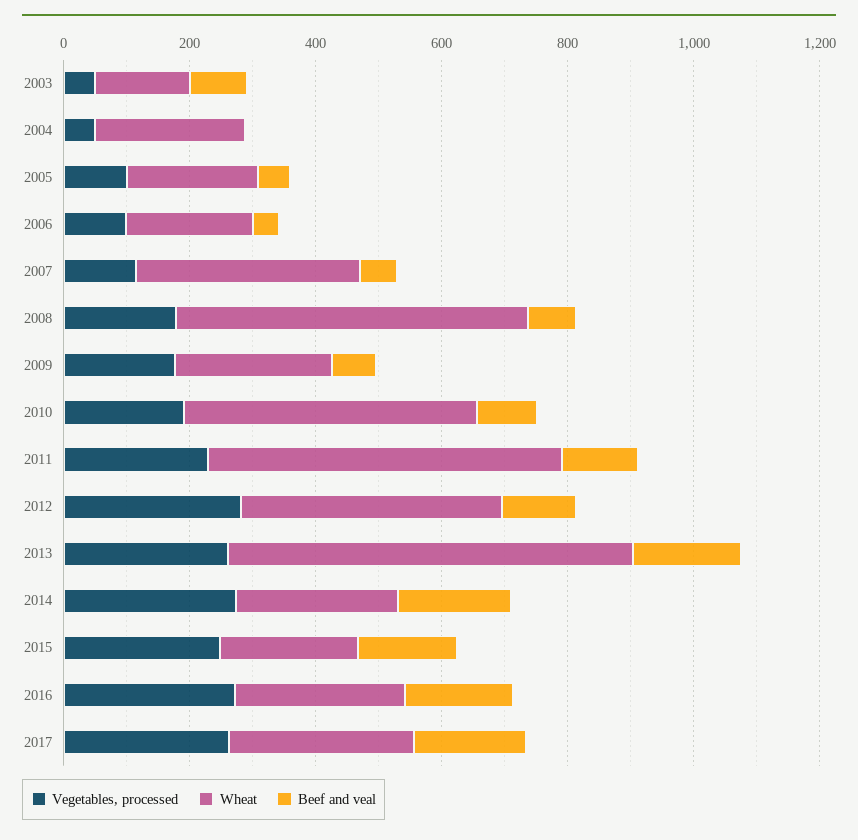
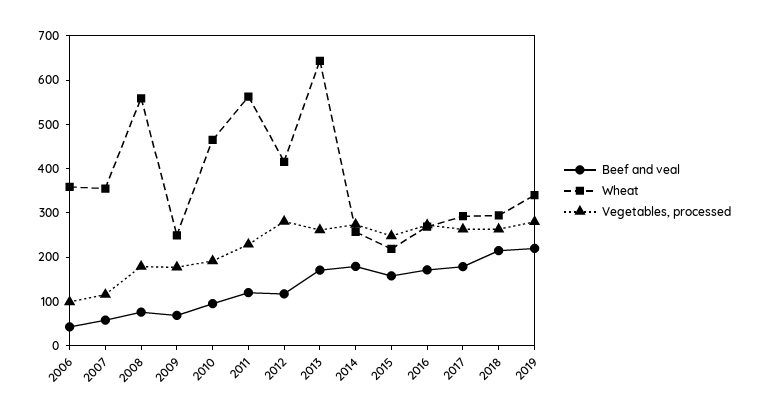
Vegetables, processed, 2003: 50 -> none
Wheat, 2003: 150 -> none
Beef and veal, 2003: 100 -> none
Vegetables, processed, 2004: 50 -> none
Wheat, 2004: 250 -> none
Beef and veal, 2004: 0 -> none
Vegetables, processed, 2005: 100 -> none
Wheat, 2005: 200 -> none
Beef and veal, 2005: 50 -> none
Wheat, 2006: 200 -> 360
Beef and veal, 2018: none -> 220
Wheat, 2018: none -> 300
Vegetables, processed, 2018: none -> 260
Beef and veal, 2019: none -> 220
Wheat, 2019: none -> 340
Vegetables, processed, 2019: none -> 280

